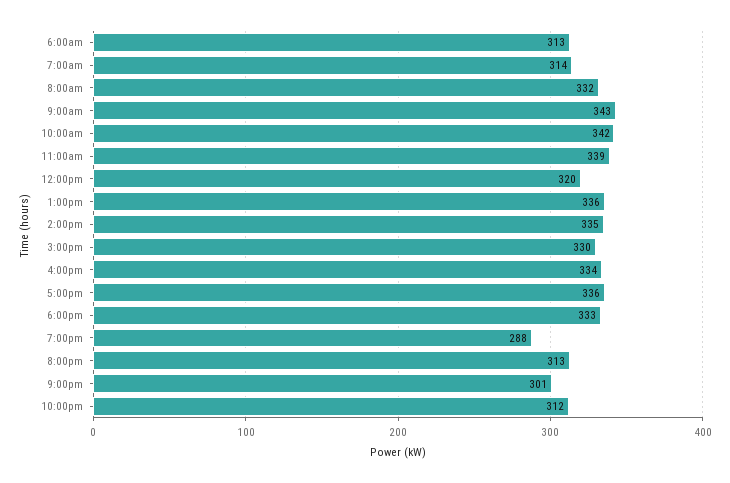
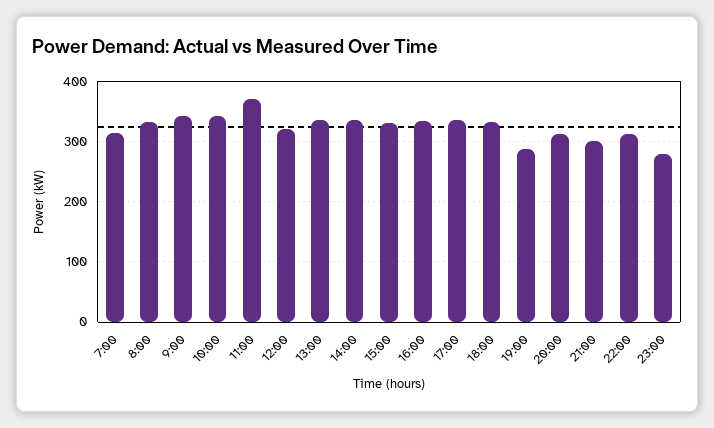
6:00am: 313 -> none
11:00am: 339 -> 370
23:00: none -> 280

